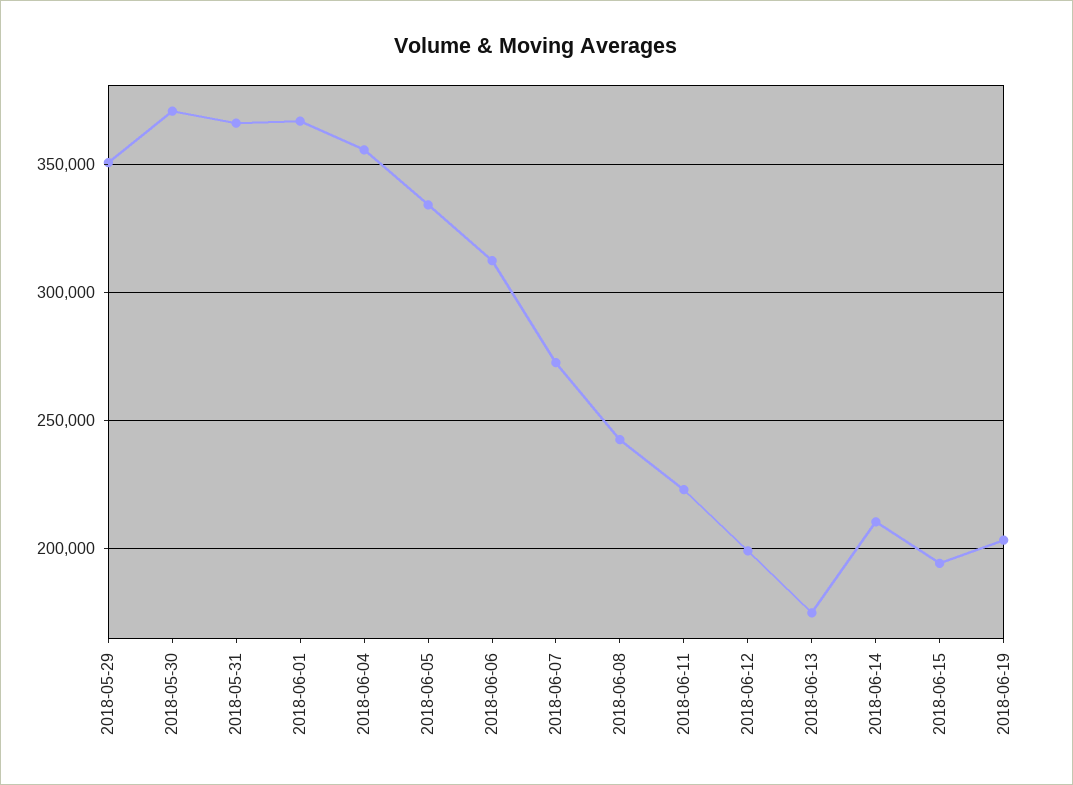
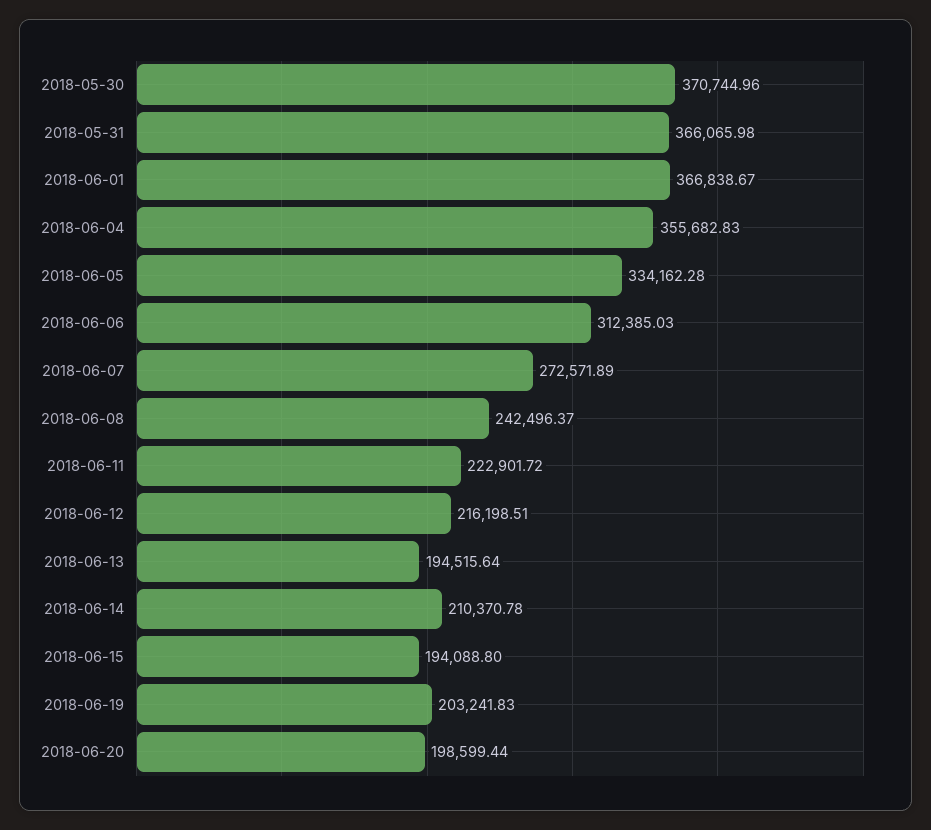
2018-05-29: 350000 -> none
2018-06-12: 200000 -> 216198.51
2018-06-13: 175000 -> 194515.64
2018-06-20: none -> 198599.44

